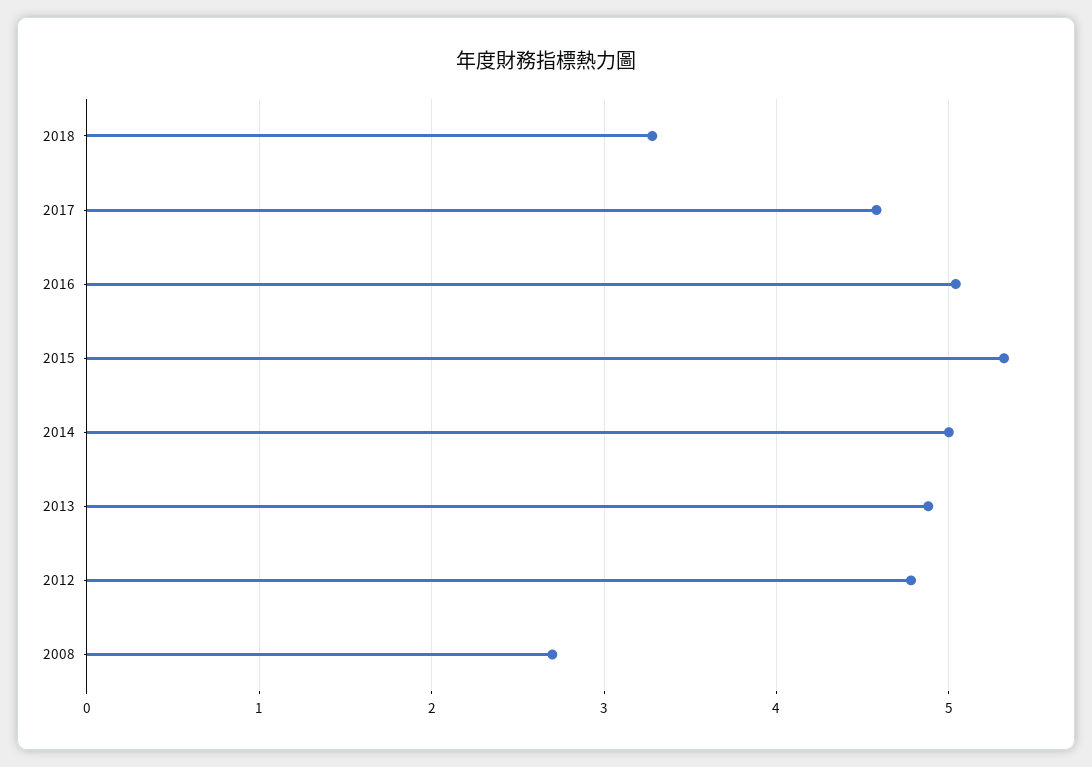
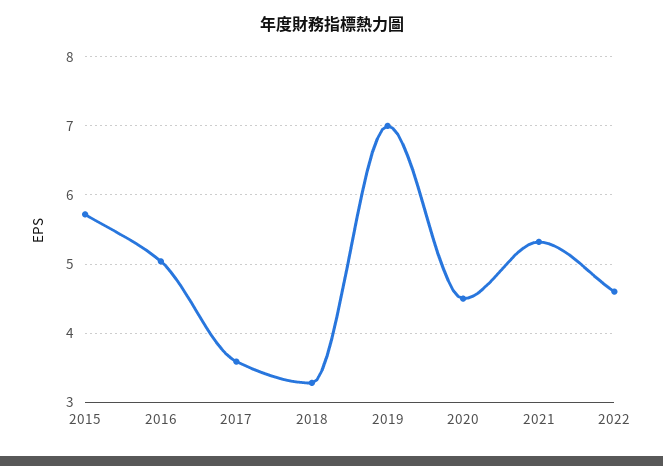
2017: 4.6 -> 3.6
2015: 5.3 -> 5.7
2014: 5 -> none
2013: 4.9 -> none
2012: 4.8 -> none
2008: 2.7 -> none
2019: none -> 7
2020: none -> 4.5
2021: none -> 5.3
2022: none -> 4.6

